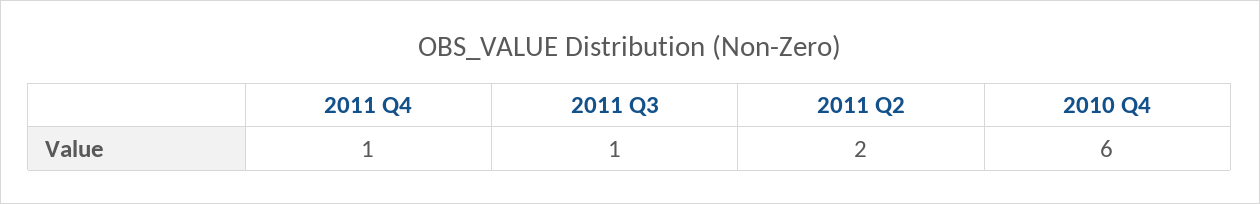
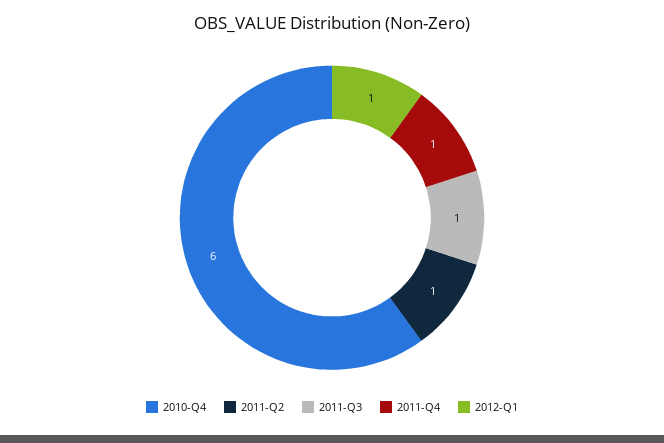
2011 Q2: 2 -> 1
2012-Q1: none -> 1

